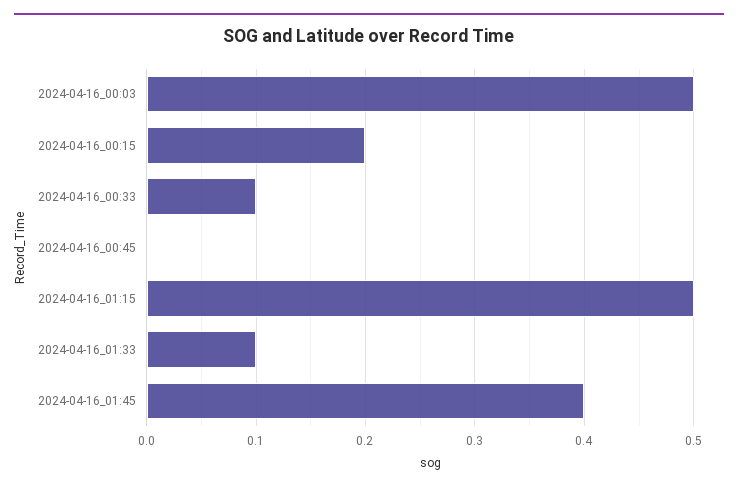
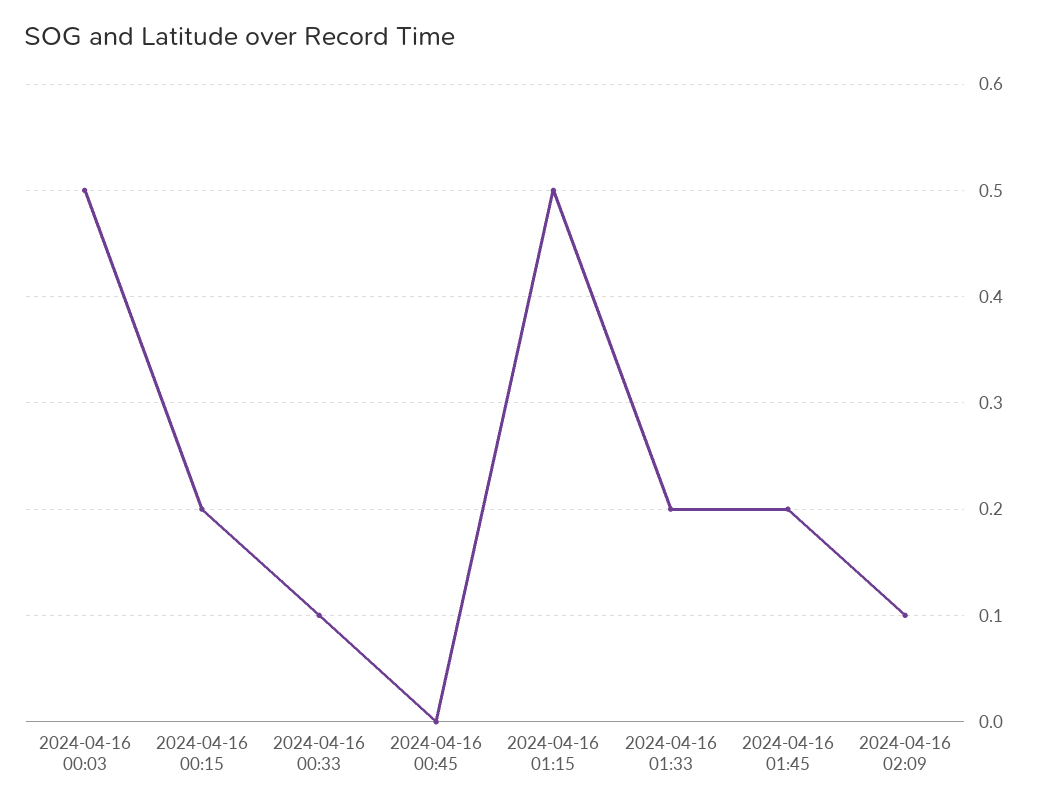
2024-04-16_01:33: 0.1 -> 0.2
2024-04-16_01:45: 0.4 -> 0.2
2024-04-16 02:09: none -> 0.1

